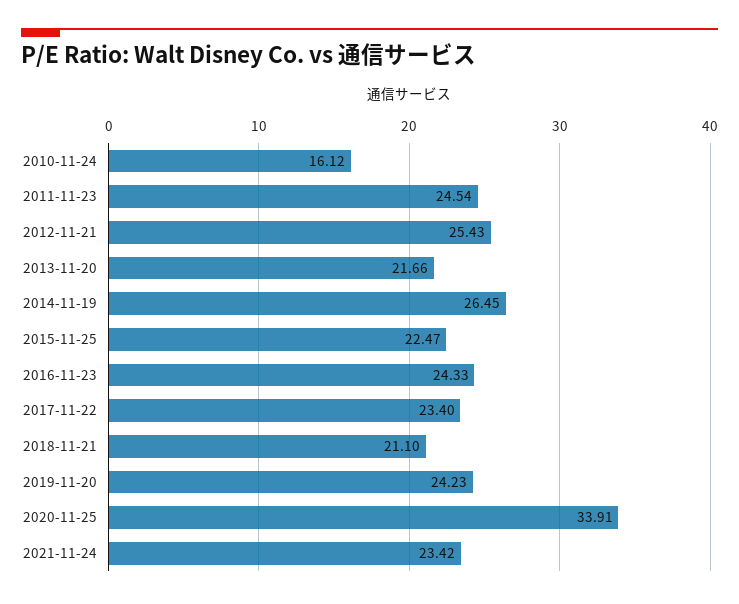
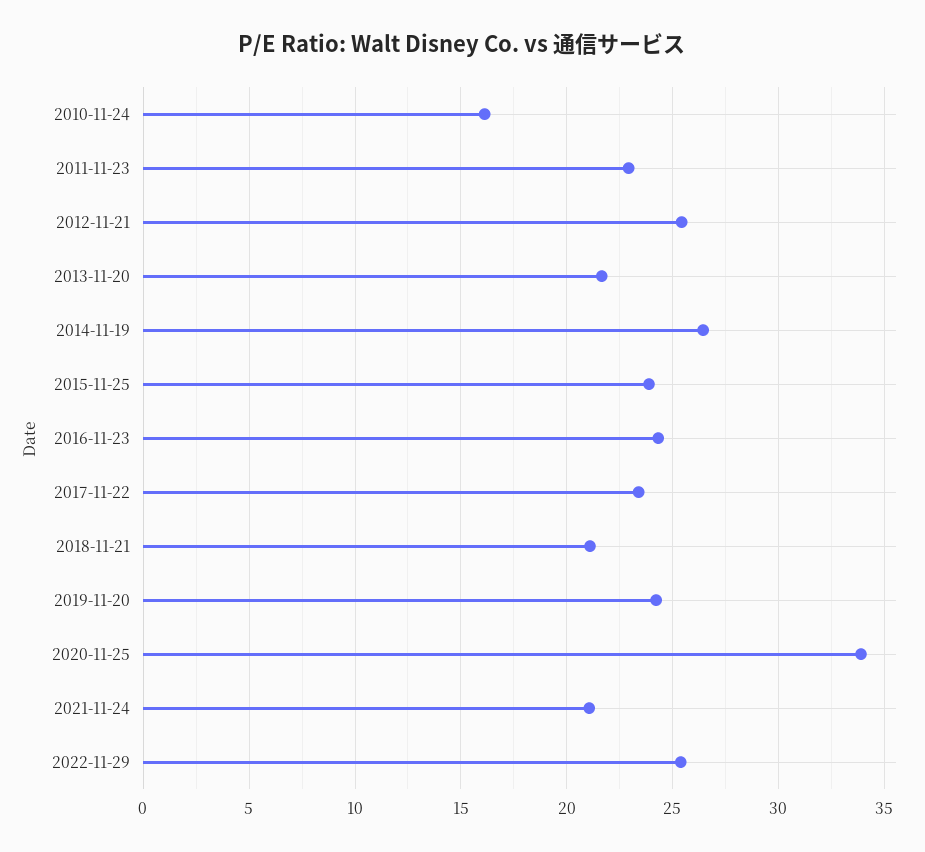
2011-11-23: 24.54 -> 23
2015-11-25: 22.47 -> 24
2021-11-24: 23.42 -> 21
2022-11-29: none -> 25.5

